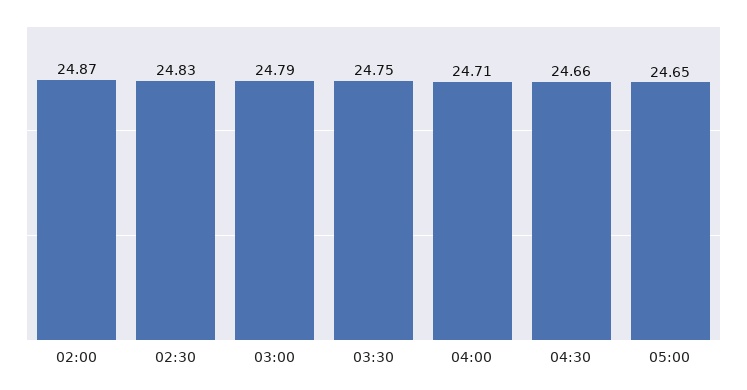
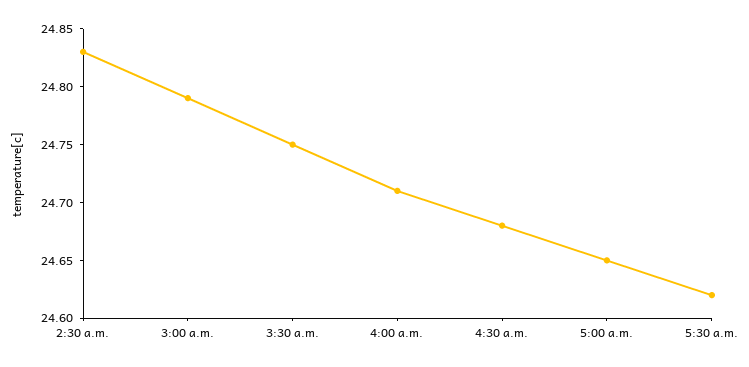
02:00: 24.87 -> none
04:30: 24.66 -> 24.68
5:30 a.m.: none -> 24.62

